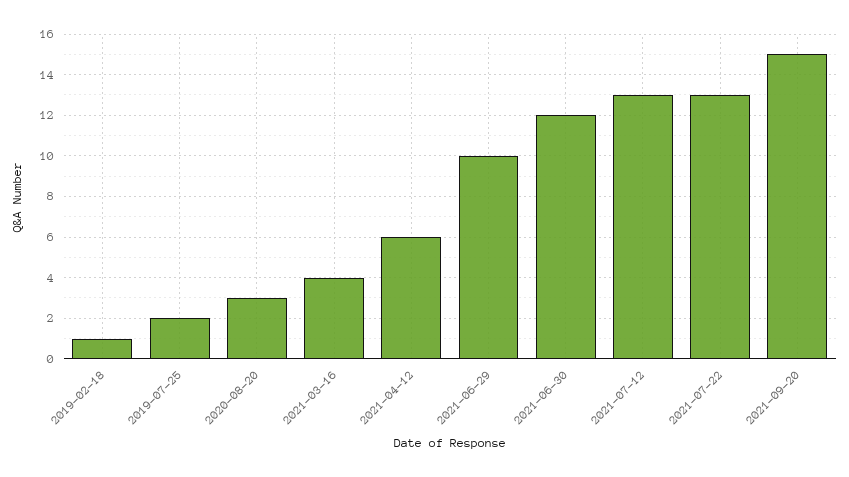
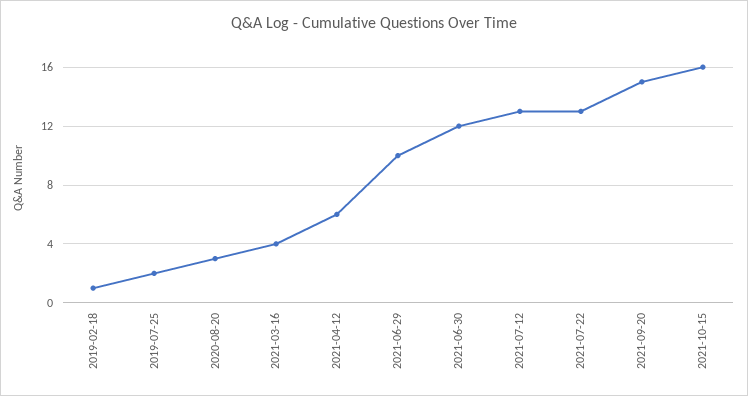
2021-10-15: none -> 16

